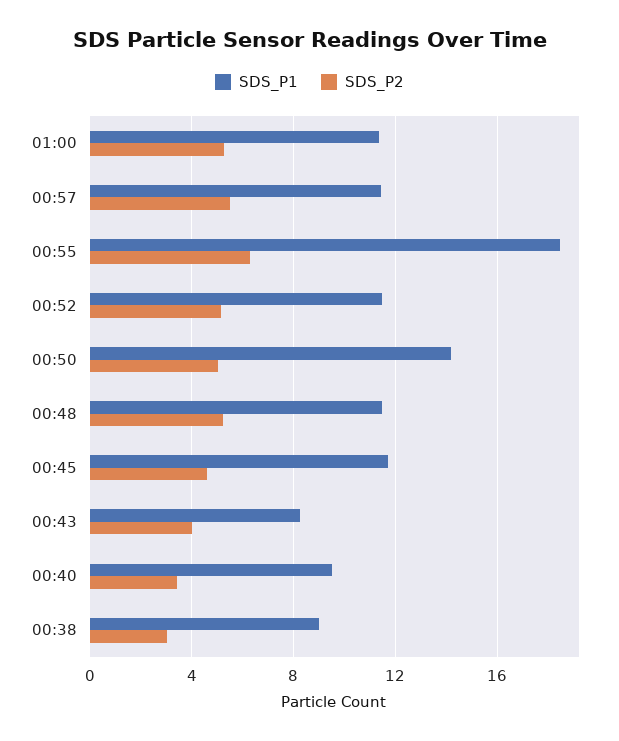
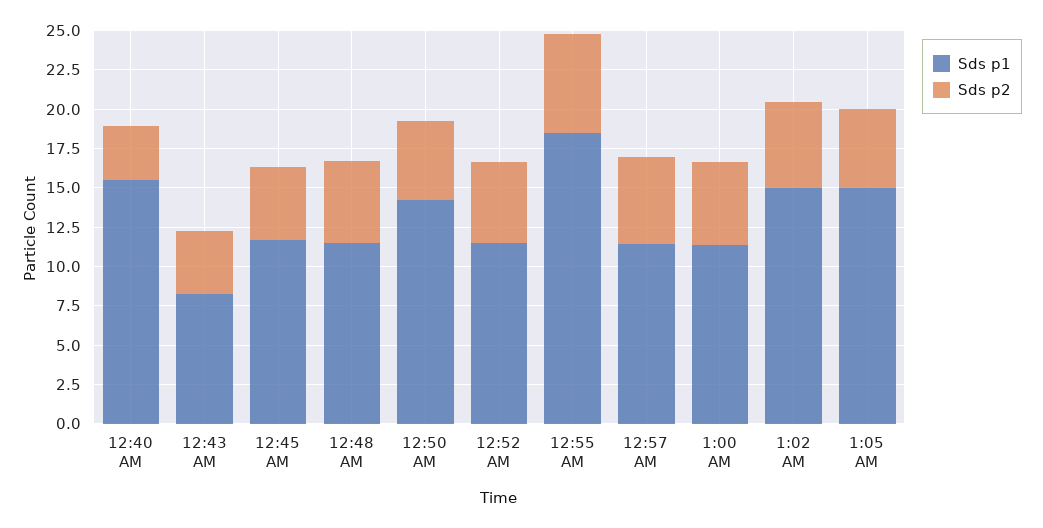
SDS_P1, 00:40: 9.5 -> 15
SDS_P1, 00:38: 9 -> none
SDS_P2, 00:38: 3 -> none
SDS_P1, 1:02 AM: none -> 15
SDS_P2, 1:02 AM: none -> 5
SDS_P1, 1:05 AM: none -> 15
SDS_P2, 1:05 AM: none -> 5

